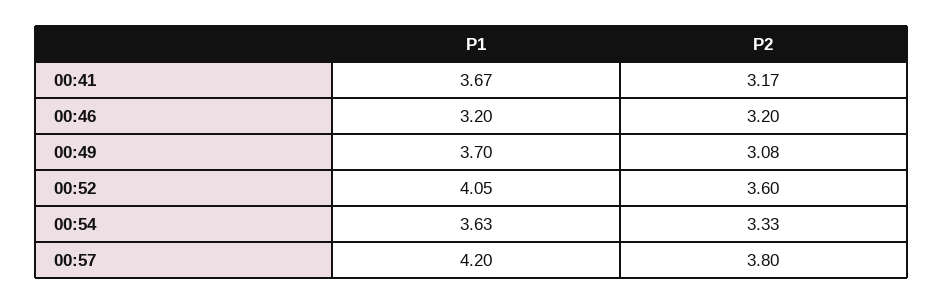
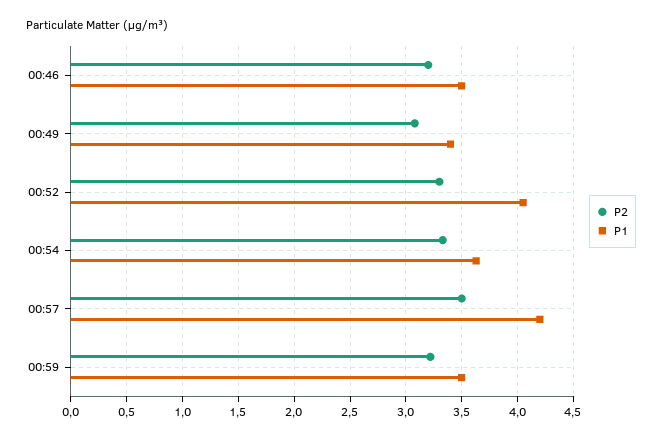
P1, 00:41: 3.67 -> none
P2, 00:41: 3.17 -> none
P1, 00:46: 3.2 -> 3.5
P1, 00:49: 3.7 -> 3.4
P2, 00:52: 3.6 -> 3.3
P2, 00:57: 3.8 -> 3.5
P2, 00:59: none -> 3.2
P1, 00:59: none -> 3.5

